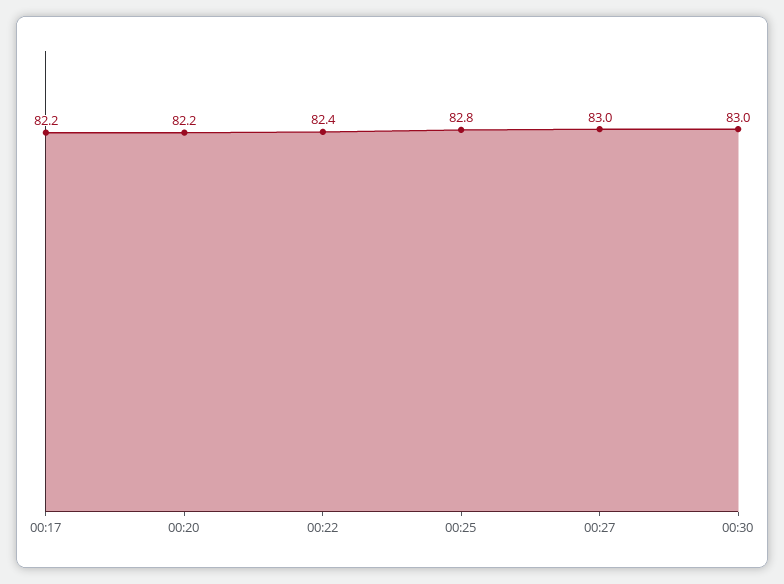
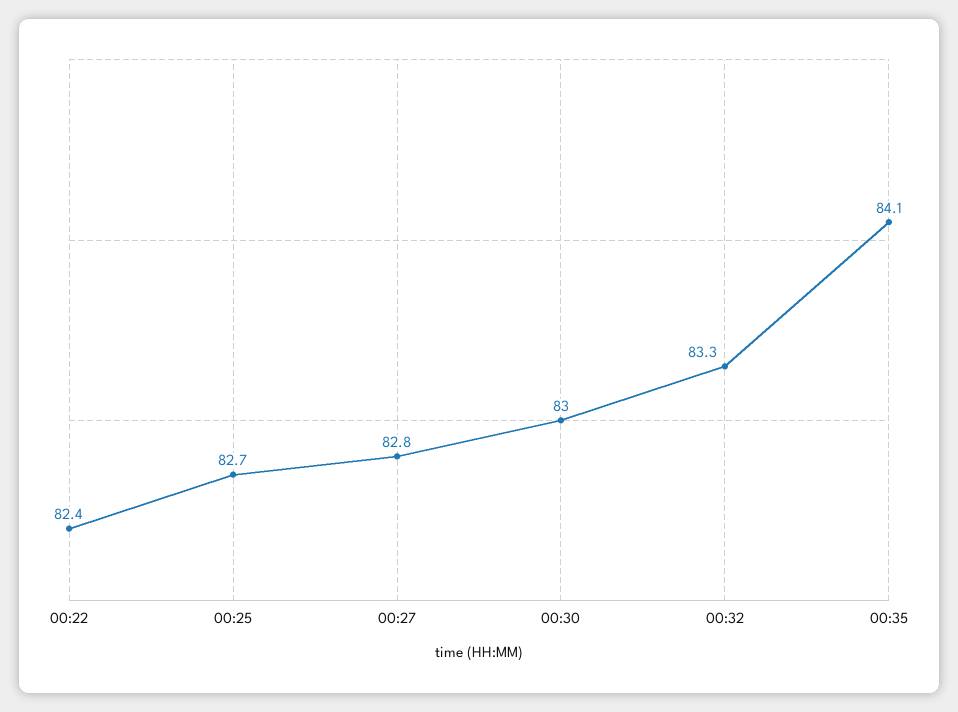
00:17: 82.2 -> none
00:20: 82.2 -> none
00:25: 82.8 -> 82.7
00:27: 83 -> 82.8
00:32: none -> 83.3
00:35: none -> 84.1

